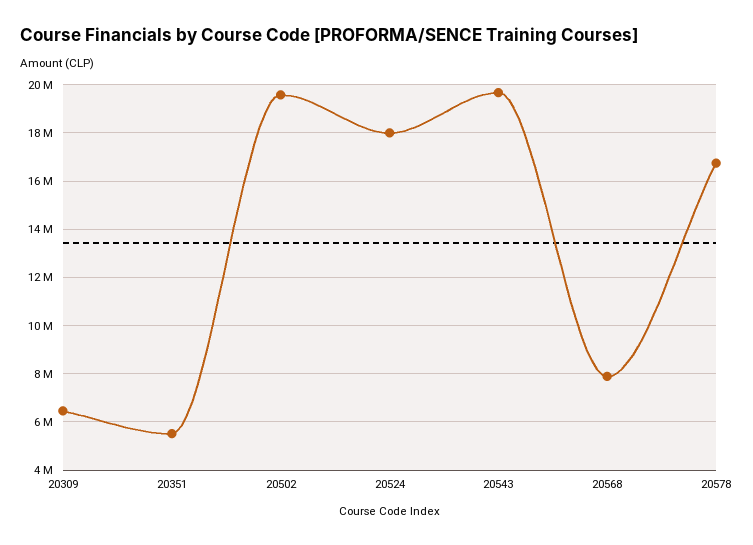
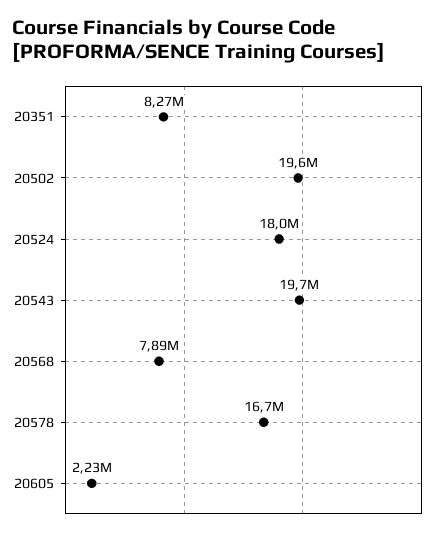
20309: 6500000 -> none
20351: 5500000 -> 8270000
20605: none -> 2230000

